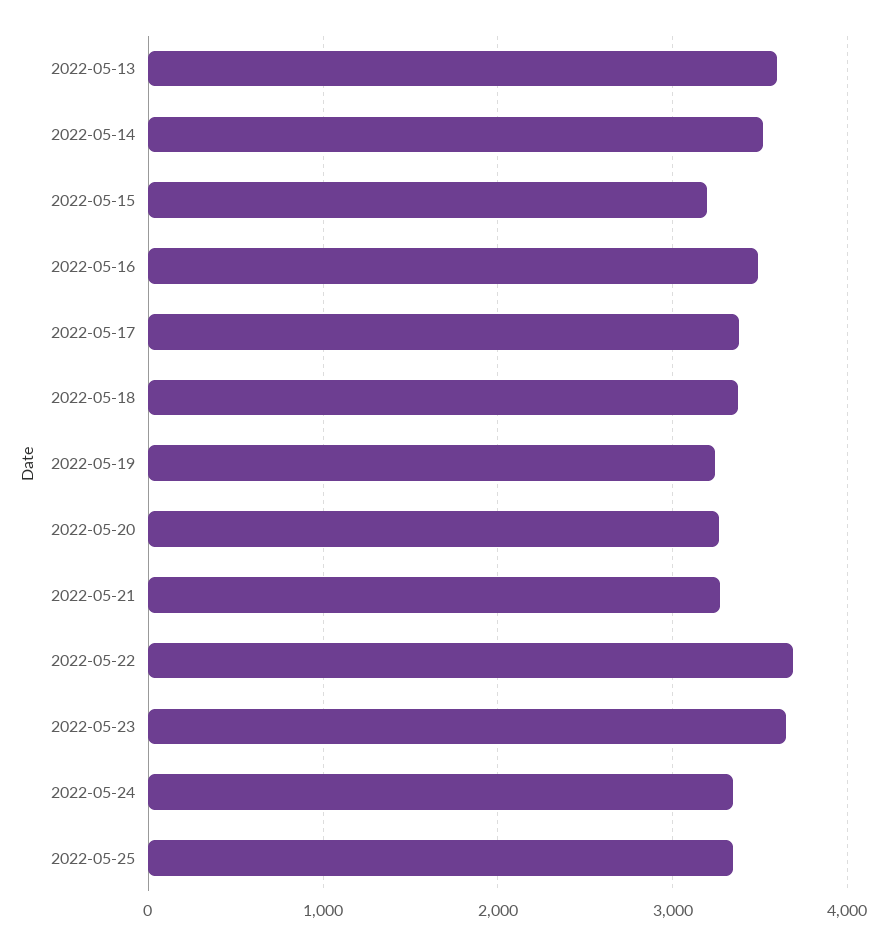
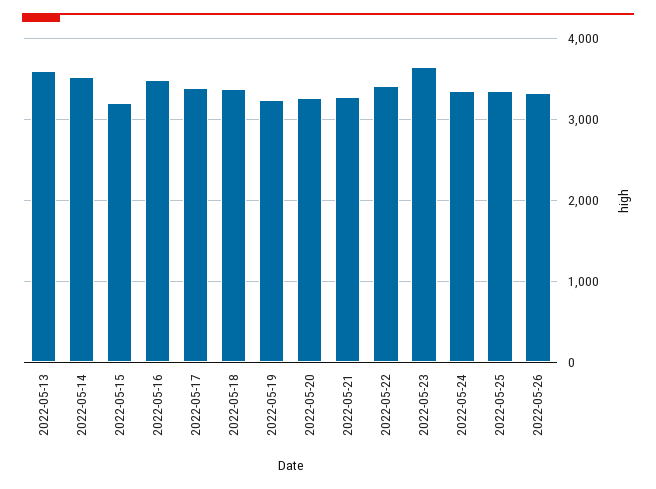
2022-05-22: 3700 -> 3400
2022-05-26: none -> 3300

